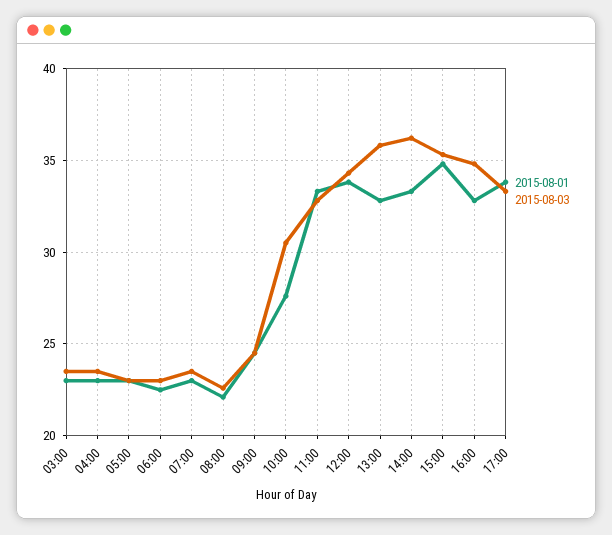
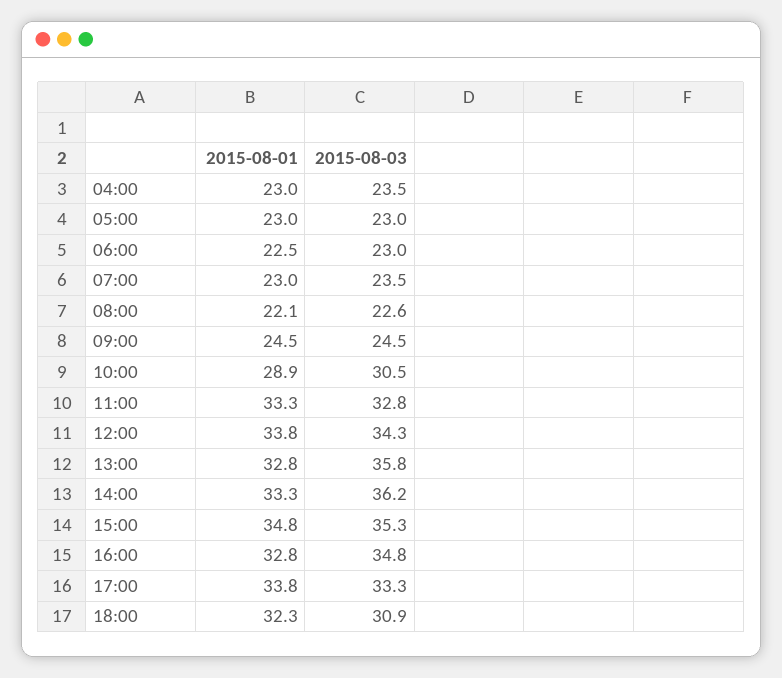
2015-08-01, 03:00: 23 -> none
2015-08-03, 03:00: 23.5 -> none
2015-08-01, 10:00: 27.5 -> 28.9
2015-08-01, 18:00: none -> 32.3
2015-08-03, 18:00: none -> 30.9

